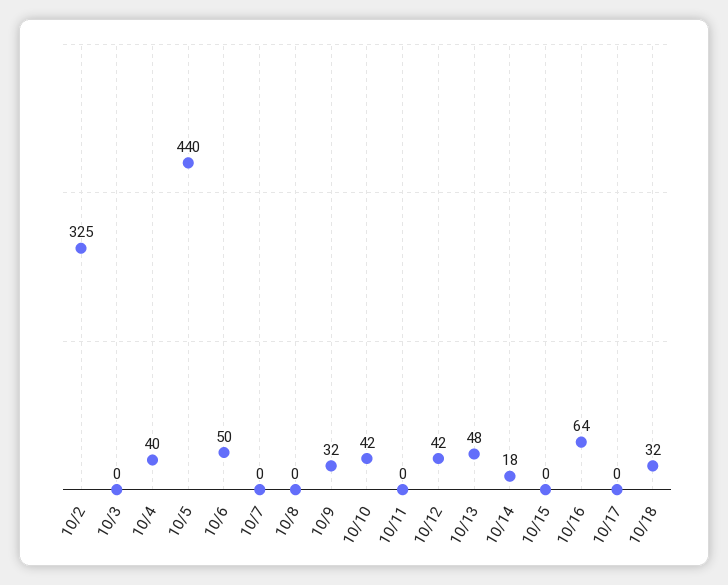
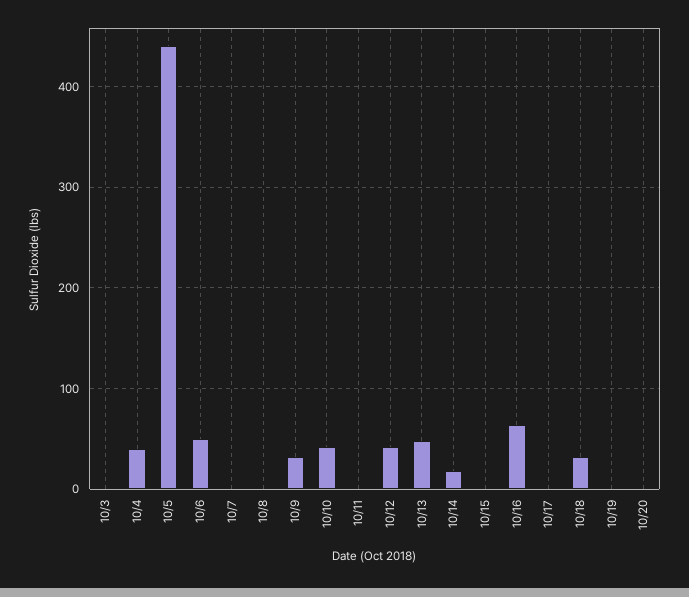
10/2: 325 -> none
10/19: none -> 0
10/20: none -> 0

